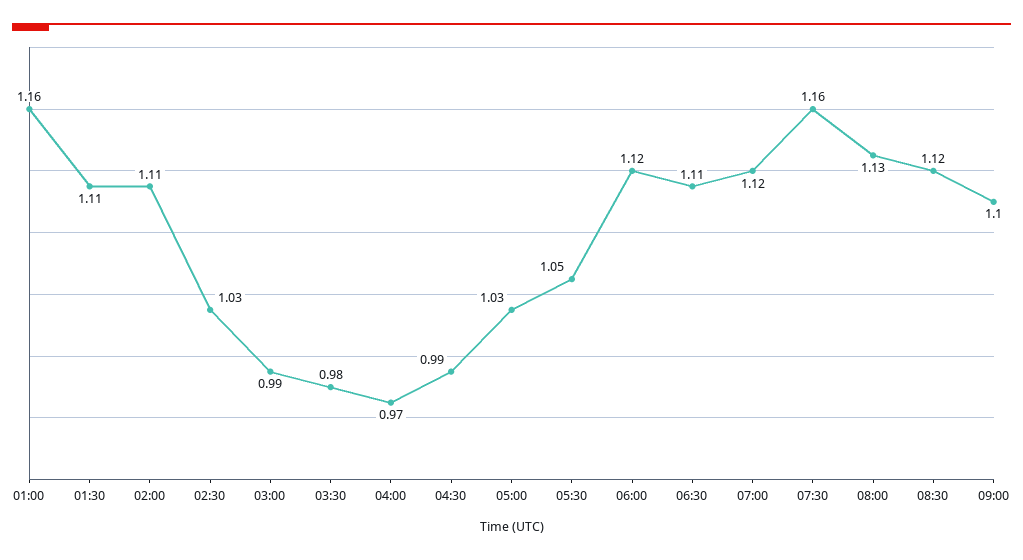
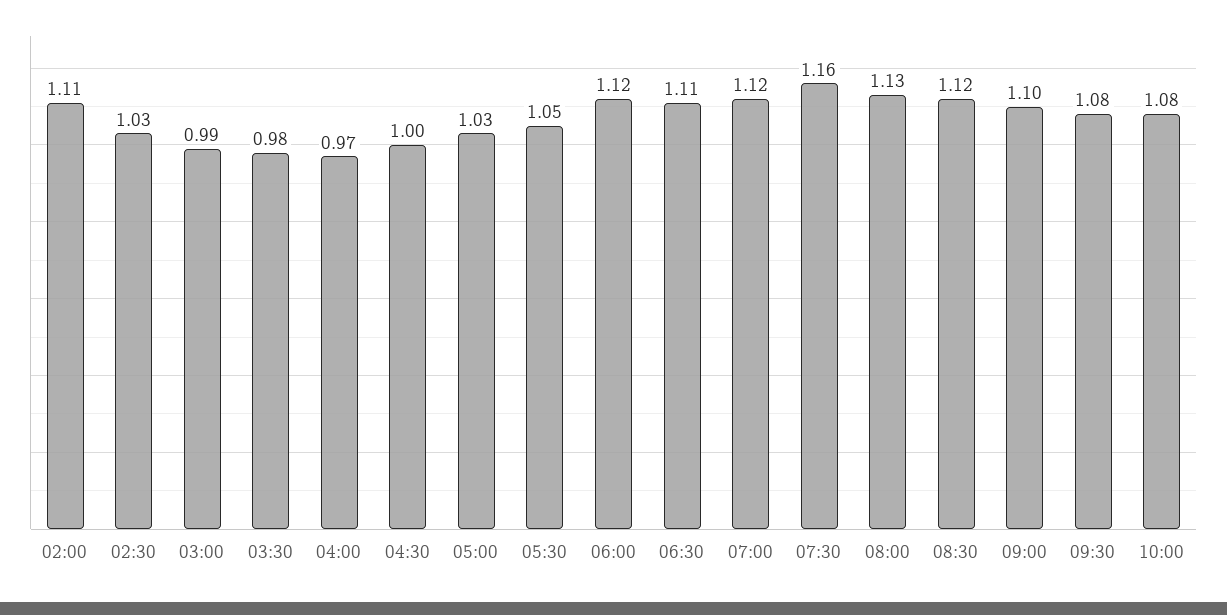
01:00: 1.16 -> none
01:30: 1.11 -> none
04:30: 0.99 -> 1
09:30: none -> 1.08
10:00: none -> 1.08

